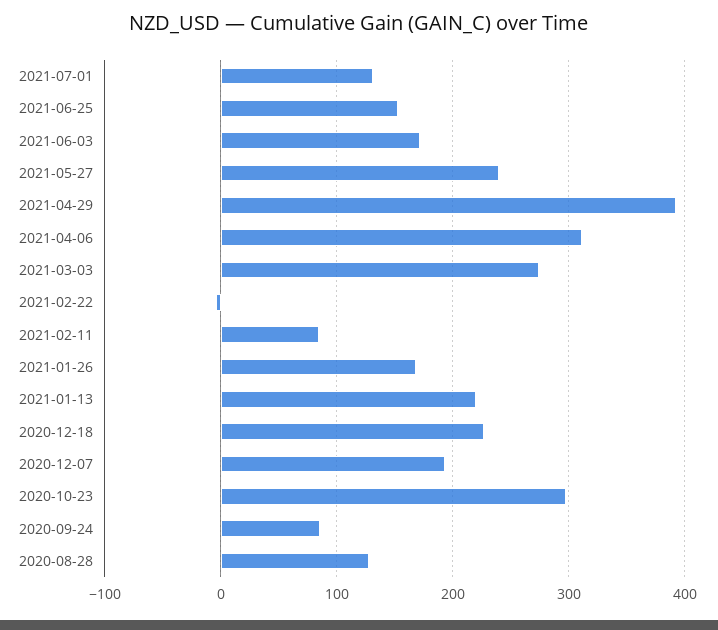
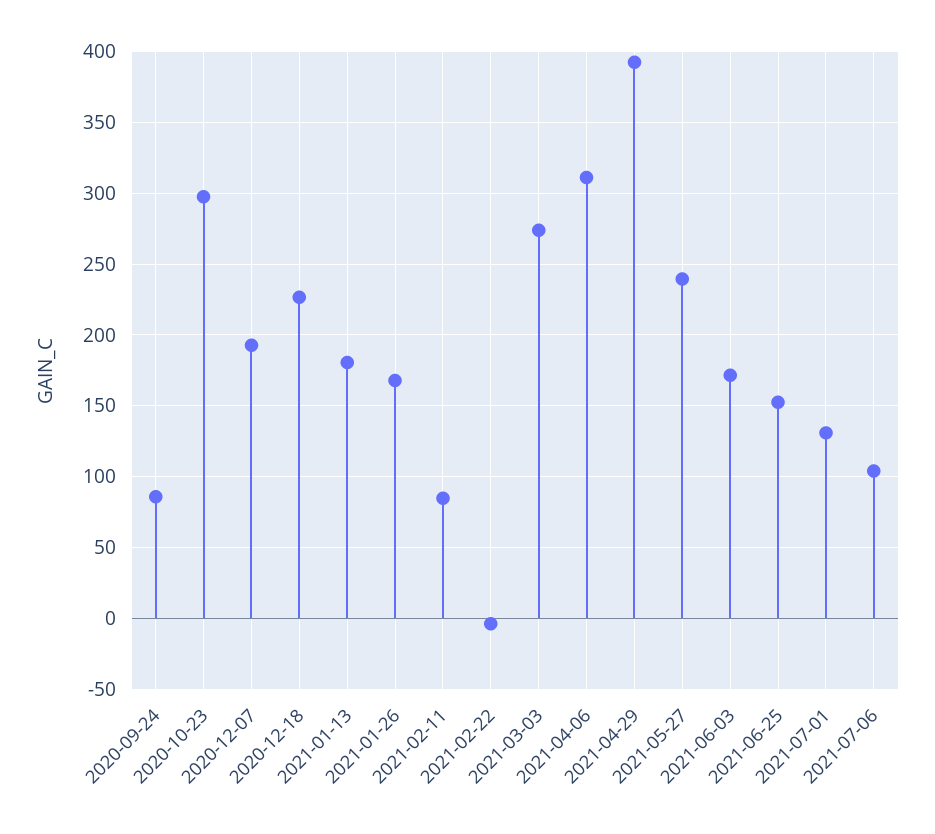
2021-01-13: 220 -> 180
2020-08-28: 130 -> none
2021-07-06: none -> 105

